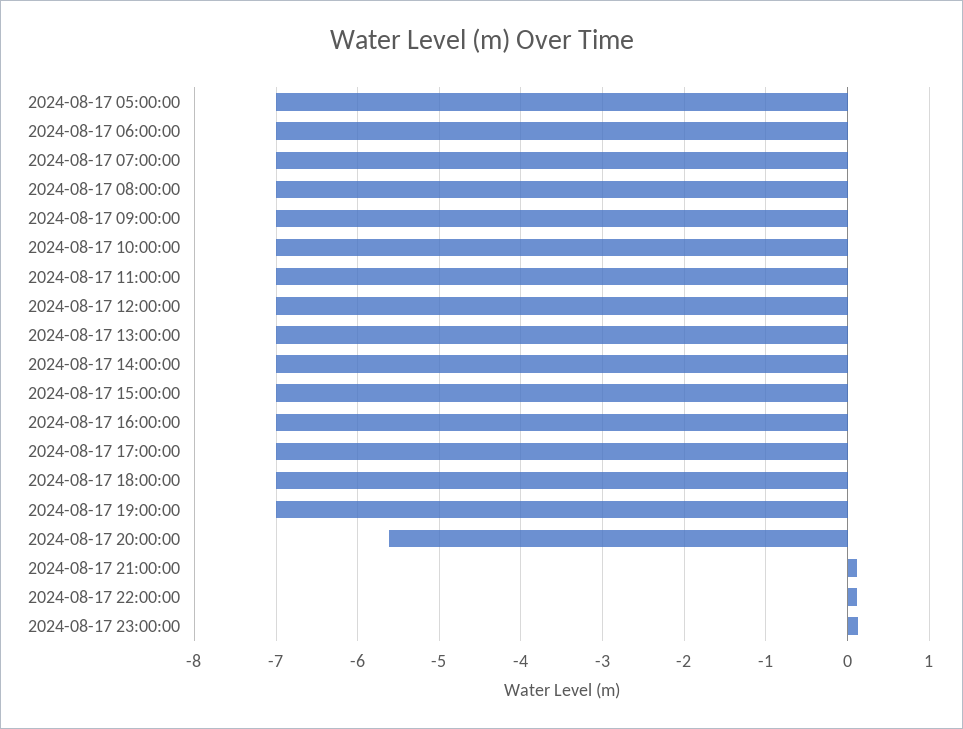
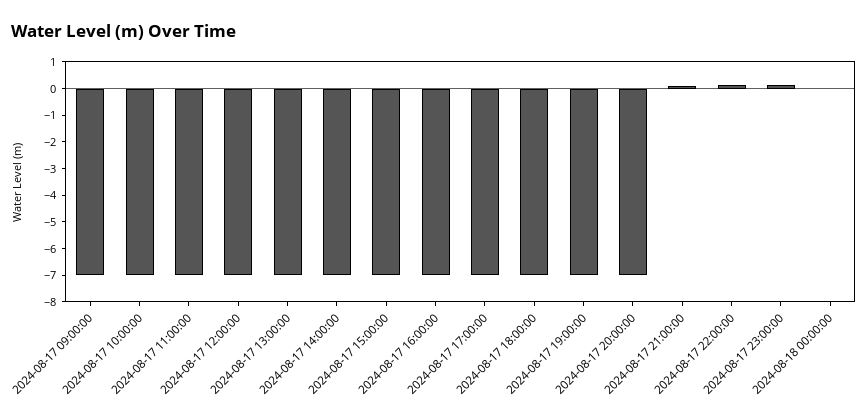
2024-08-17 05:00:00: -7 -> none
2024-08-17 06:00:00: -7 -> none
2024-08-17 07:00:00: -7 -> none
2024-08-17 08:00:00: -7 -> none
2024-08-17 20:00:00: -5.6 -> -7
2024-08-18 00:00:00: none -> 0

